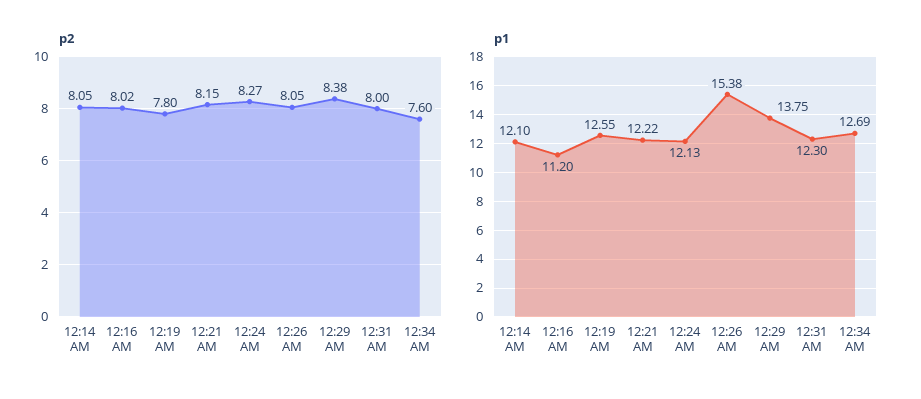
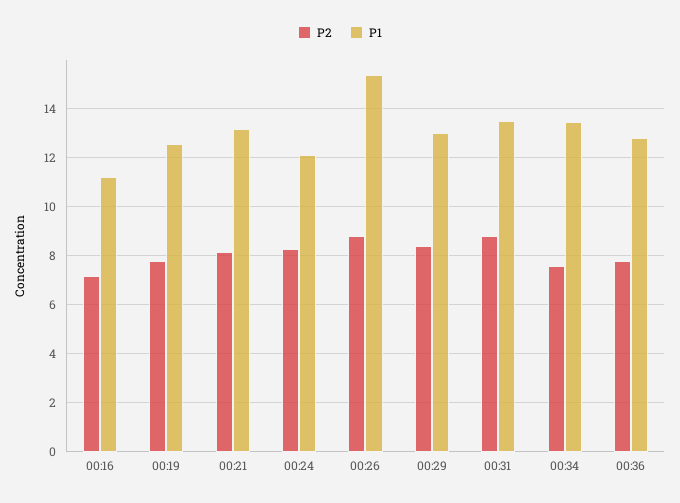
p2, 12:14 AM: 8.05 -> none
p2, 12:16 AM: 8.02 -> 7.25
p2, 12:26 AM: 8.05 -> 8.75
p2, 12:31 AM: 8 -> 8.75
p1, 12:14 AM: 12.1 -> none
p1, 12:21 AM: 12.22 -> 13.25
p1, 12:29 AM: 13.75 -> 13
p1, 12:31 AM: 12.3 -> 13.5
p1, 12:34 AM: 12.69 -> 13.5
p2, 00:36: none -> 7.75
p1, 00:36: none -> 12.75

